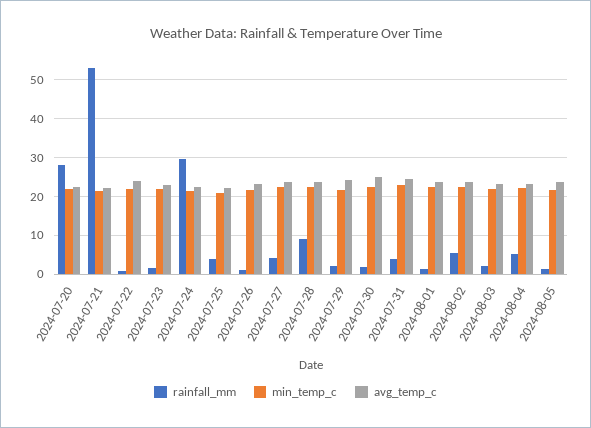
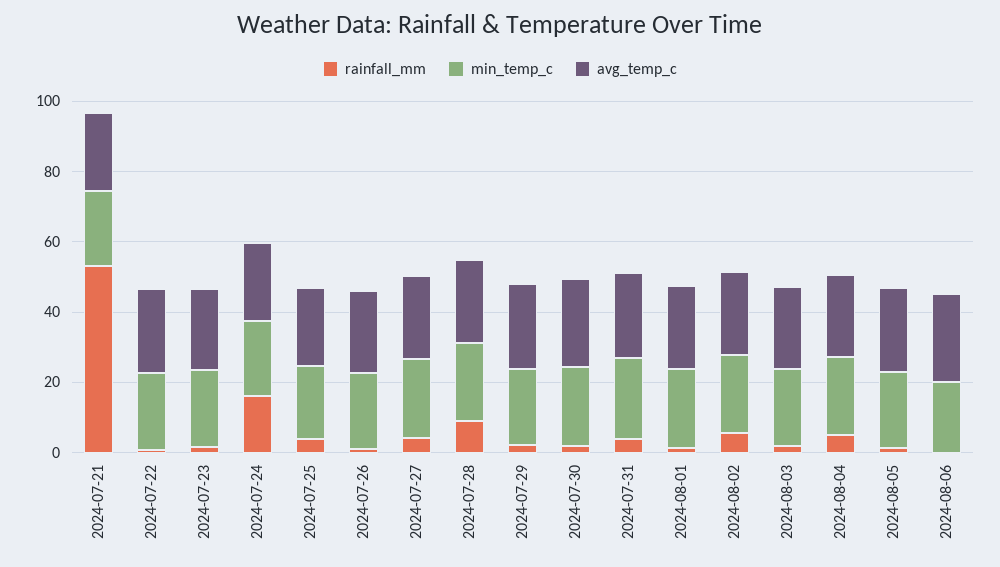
rainfall_mm, 2024-07-20: 28 -> none
min_temp_c, 2024-07-20: 22 -> none
avg_temp_c, 2024-07-20: 22 -> none
rainfall_mm, 2024-07-24: 30 -> 15
rainfall_mm, 2024-08-06: none -> 0
min_temp_c, 2024-08-06: none -> 20
avg_temp_c, 2024-08-06: none -> 25

